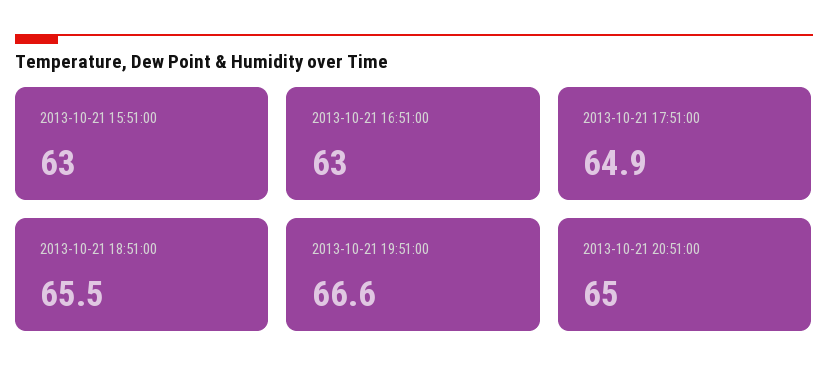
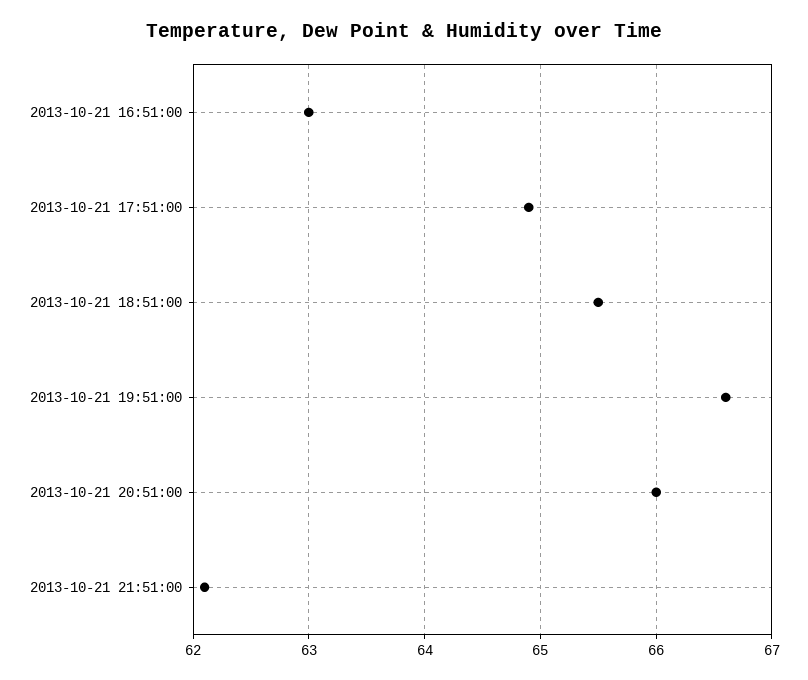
2013-10-21 15:51:00: 63 -> none
2013-10-21 20:51:00: 65 -> 66
2013-10-21 21:51:00: none -> 62.1

